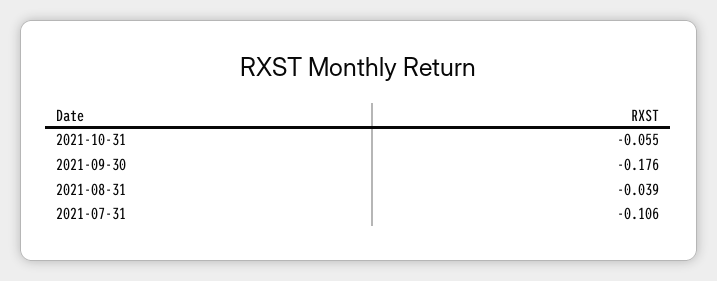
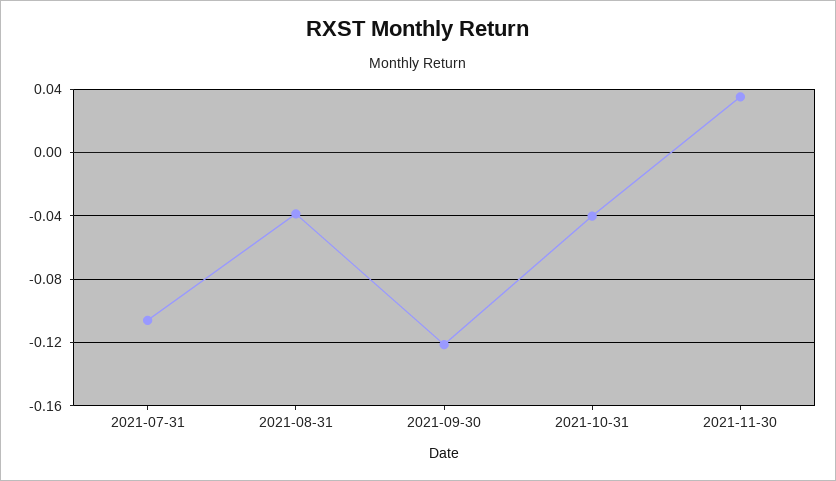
2021-10-31: -0.055 -> -0.04
2021-09-30: -0.176 -> -0.12
2021-11-30: none -> 0.035

